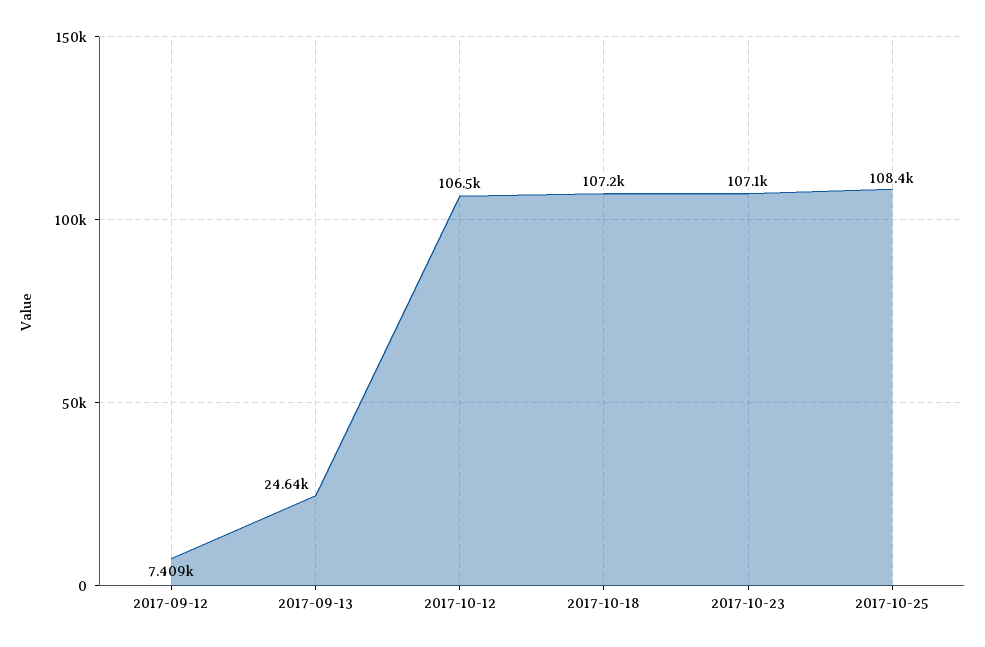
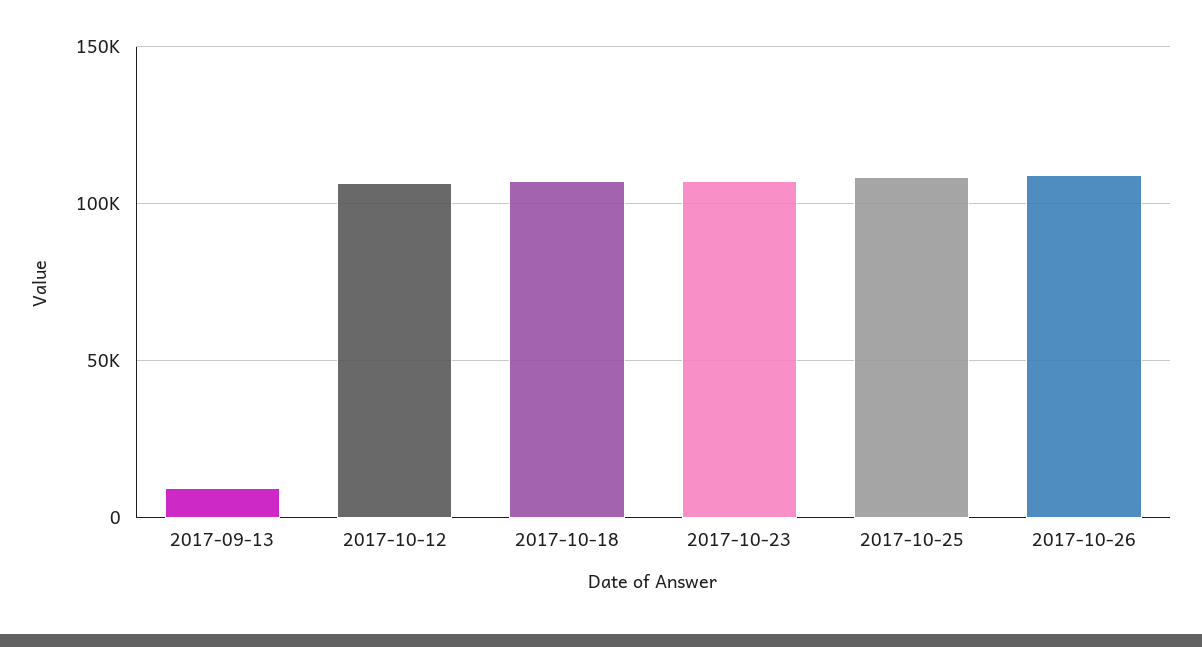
2017-09-12: 7409 -> none
2017-09-13: 24640 -> 10000
2017-10-26: none -> 110000

